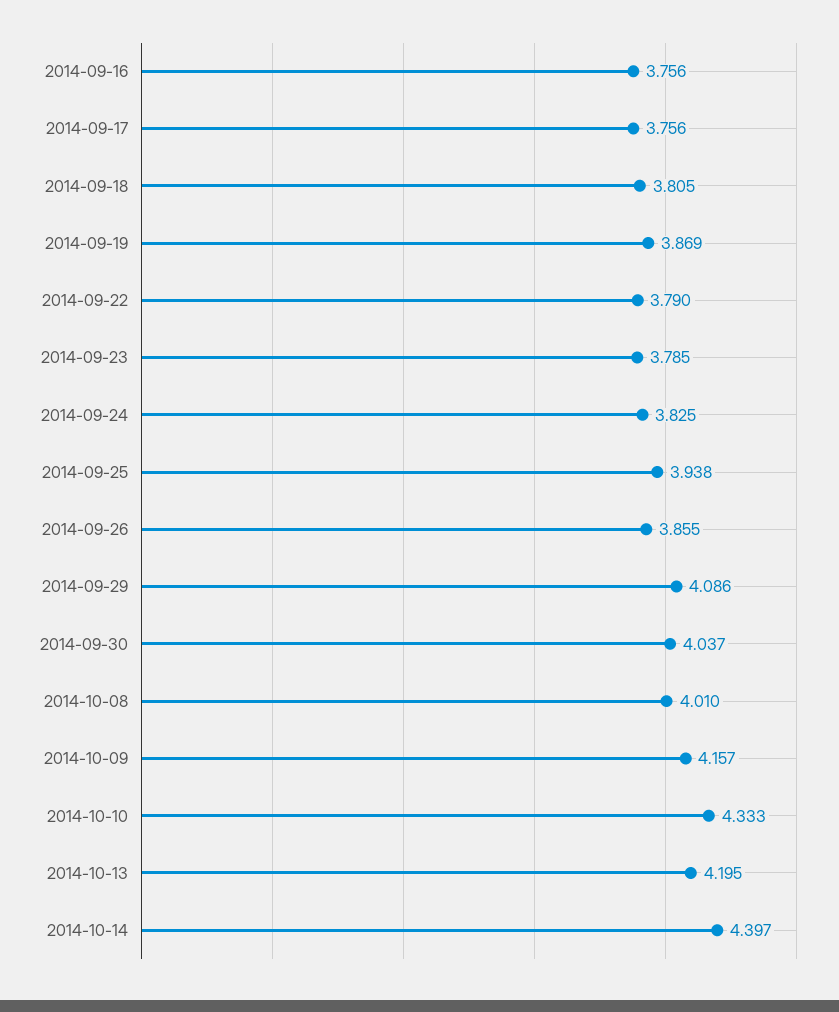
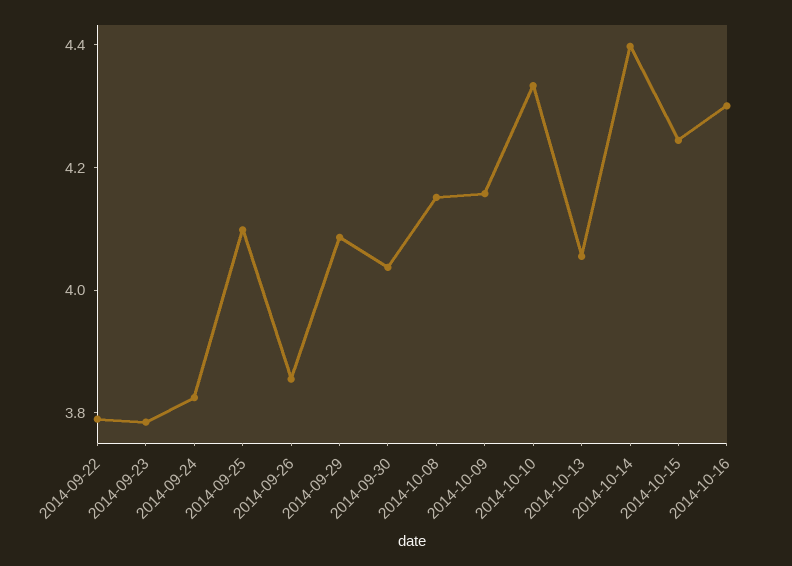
2014-09-16: 3.756 -> none
2014-09-17: 3.756 -> none
2014-09-18: 3.805 -> none
2014-09-19: 3.869 -> none
2014-09-25: 3.938 -> 4.1
2014-10-08: 4.01 -> 4.15
2014-10-13: 4.195 -> 4.05
2014-10-15: none -> 4.25
2014-10-16: none -> 4.3

